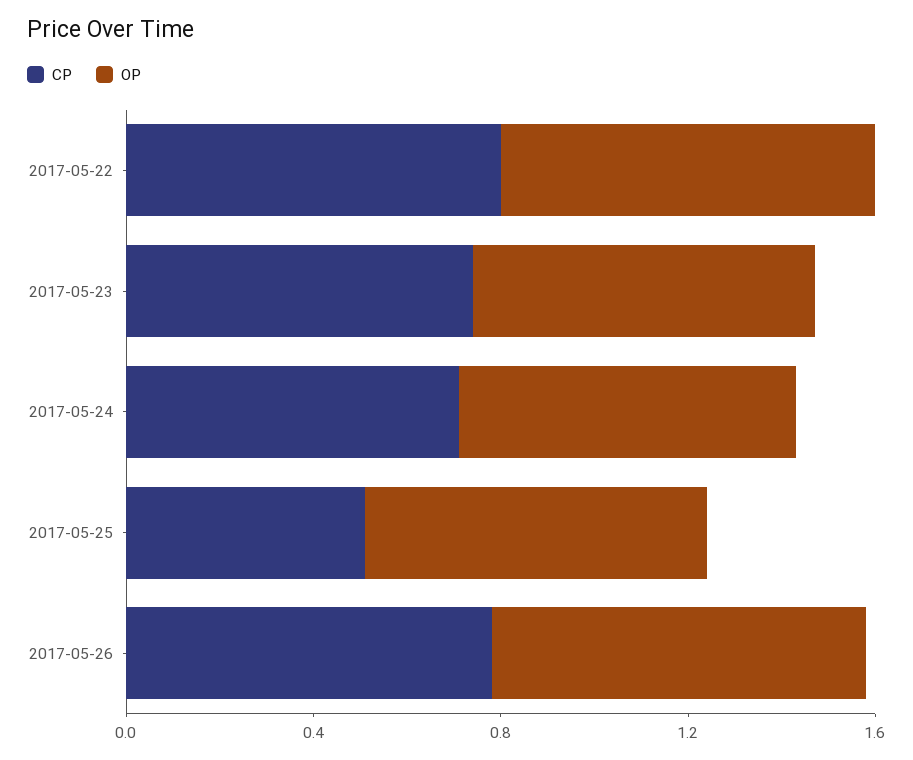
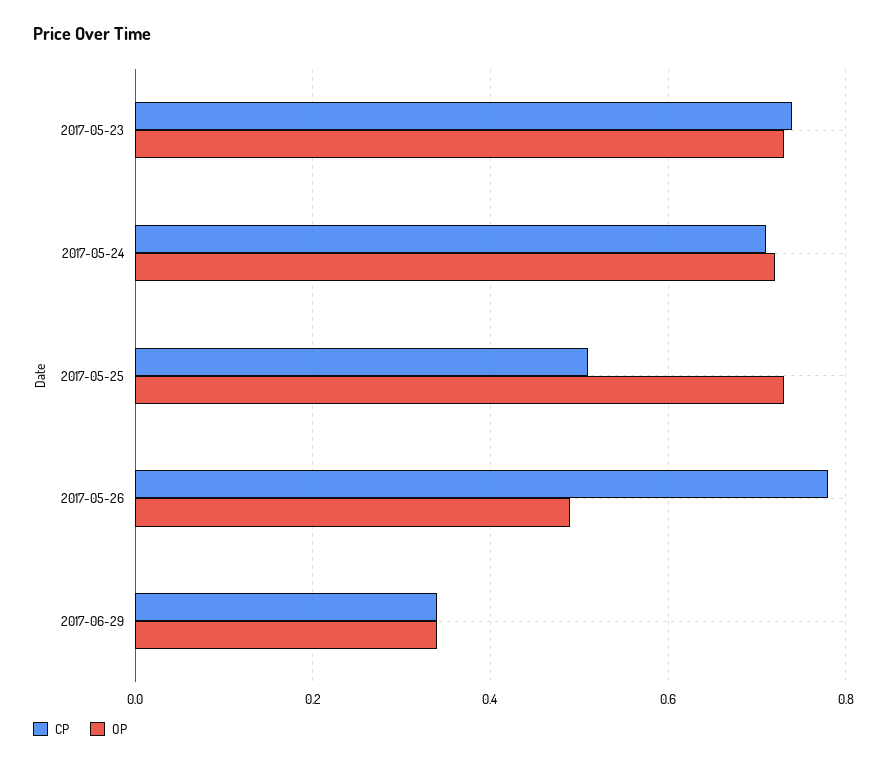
CP, 2017-05-22: 0.8 -> none
OP, 2017-05-22: 0.8 -> none
OP, 2017-05-26: 0.8 -> 0.5
CP, 2017-06-29: none -> 0.35
OP, 2017-06-29: none -> 0.35

